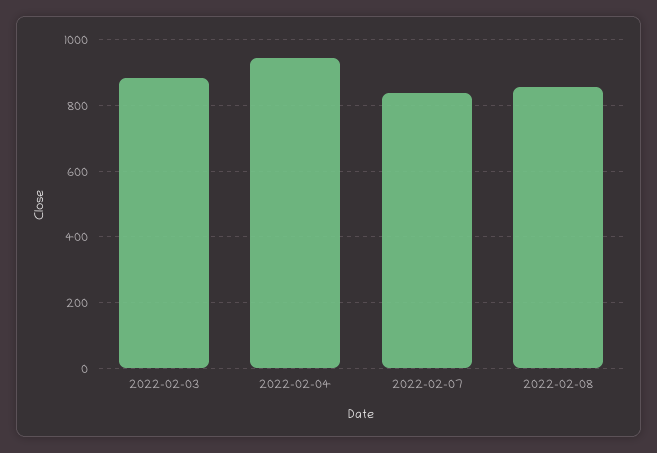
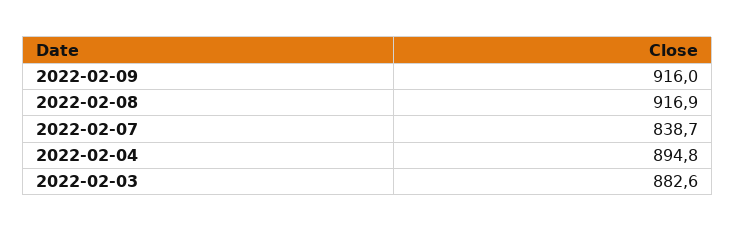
2022-02-04: 940 -> 894.8
2022-02-08: 860 -> 916.9
2022-02-09: none -> 916

